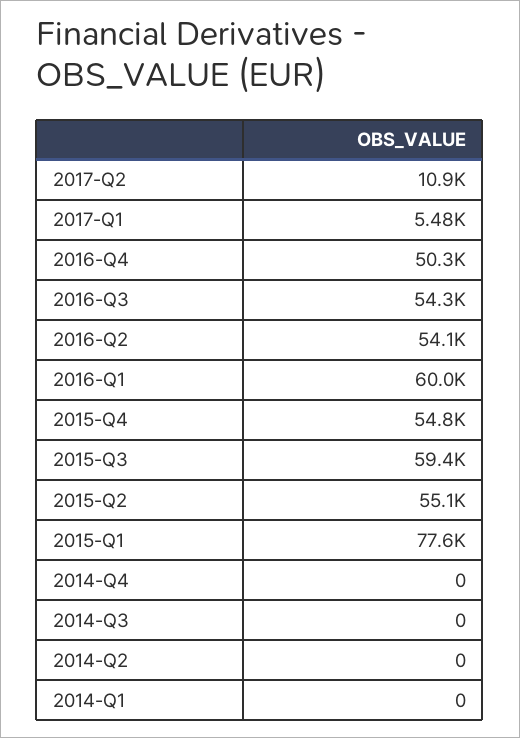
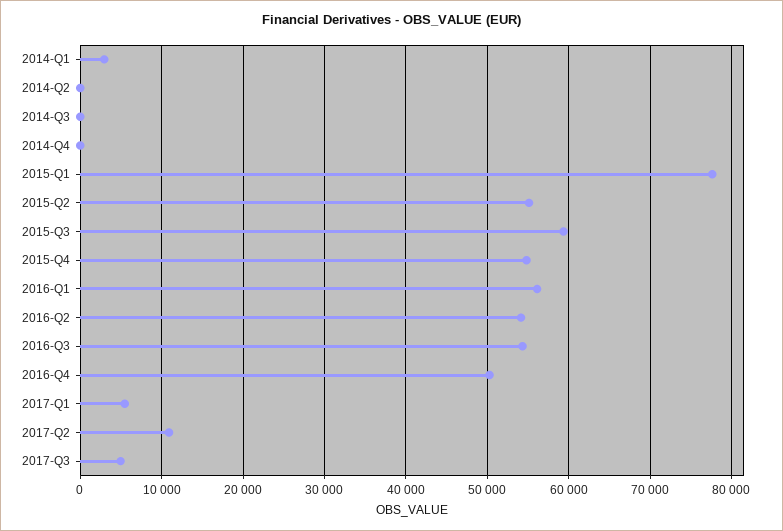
2016-Q1: 60000 -> 56000
2014-Q1: 0 -> 3000
2017-Q3: none -> 5000

